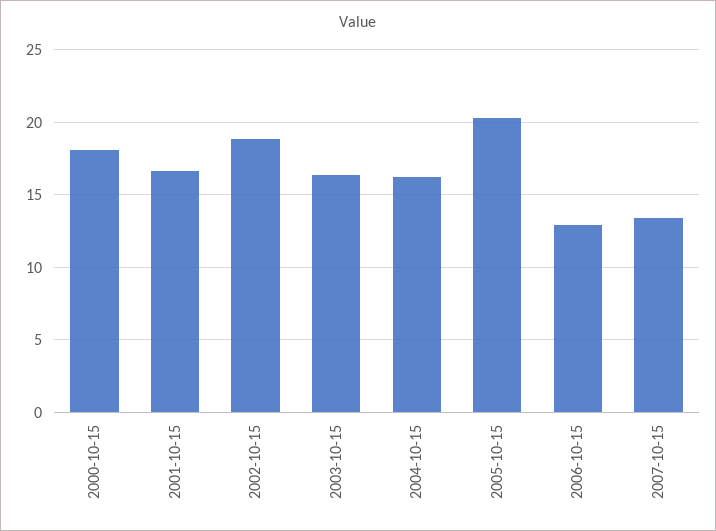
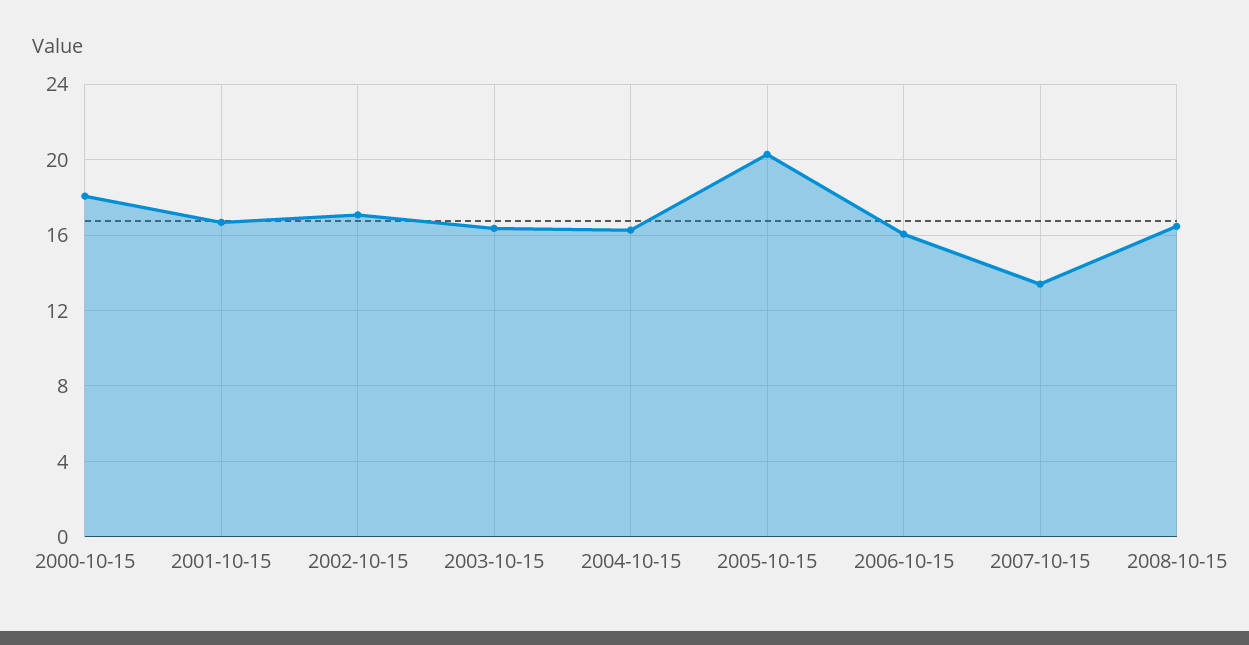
2002-10-15: 19 -> 17
2006-10-15: 13 -> 16
2008-10-15: none -> 16.5

